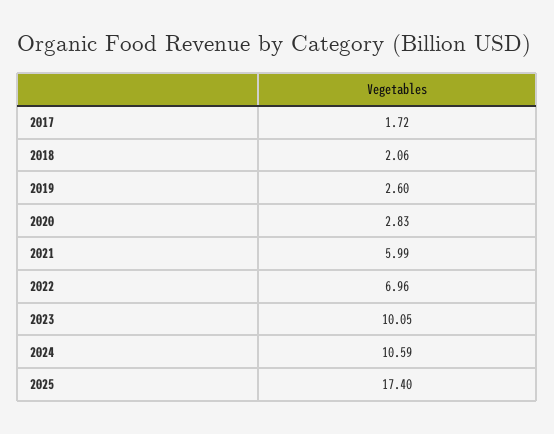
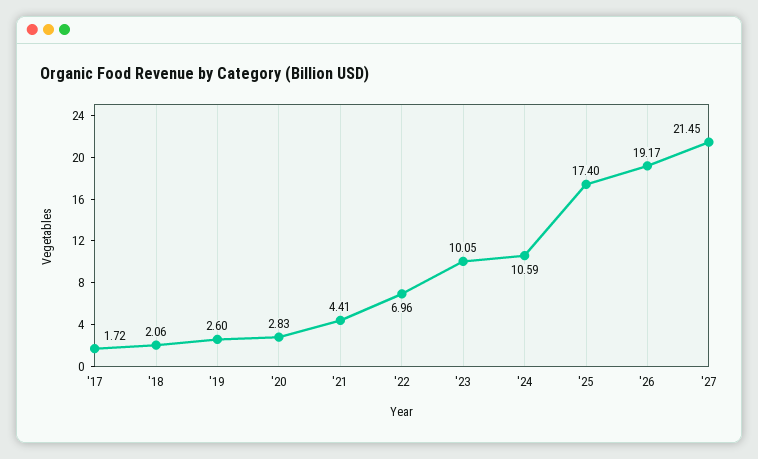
2021: 5.99 -> 4.41
'26: none -> 19.17
'27: none -> 21.45

